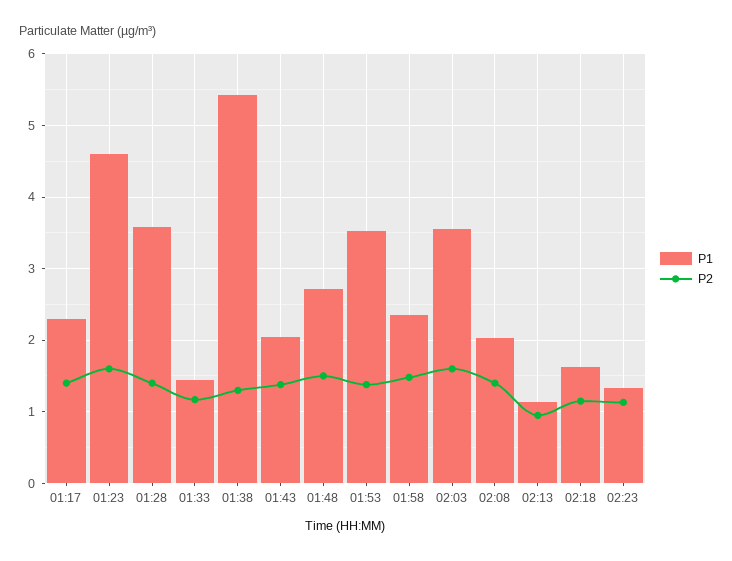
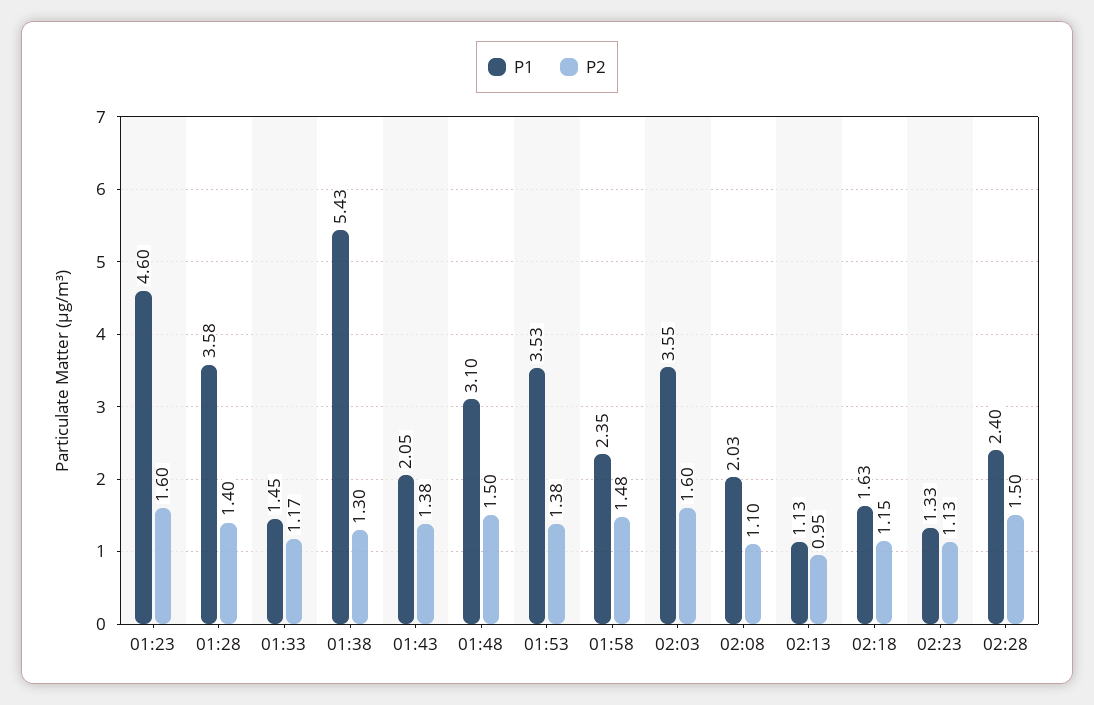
P1, 01:17: 2.3 -> none
P2, 01:17: 1.4 -> none
P1, 01:48: 2.7 -> 3.1
P2, 02:08: 1.4 -> 1.1
P1, 02:28: none -> 2.4
P2, 02:28: none -> 1.5

